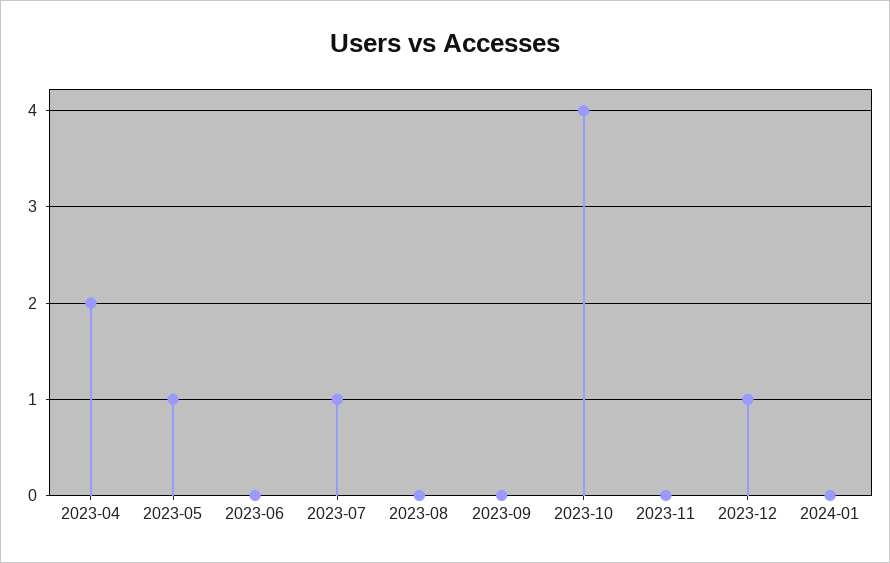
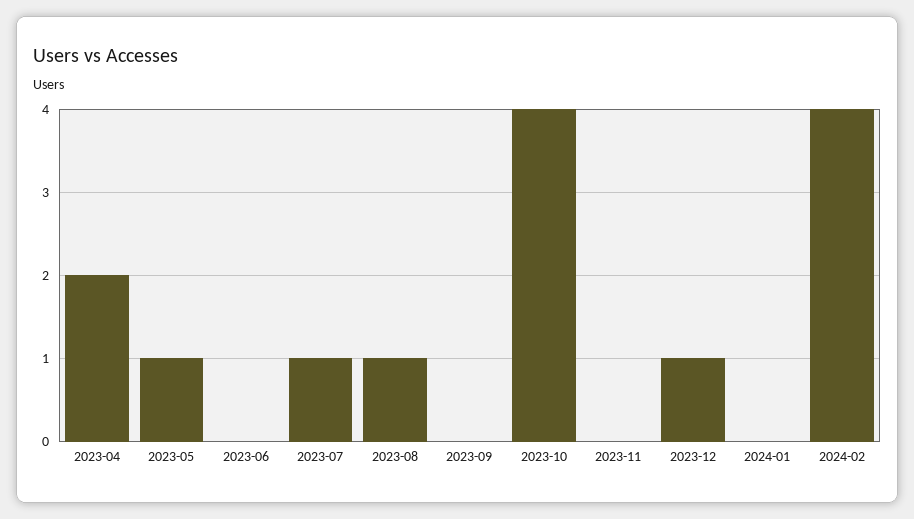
2023-08: 0 -> 1
2024-02: none -> 4

